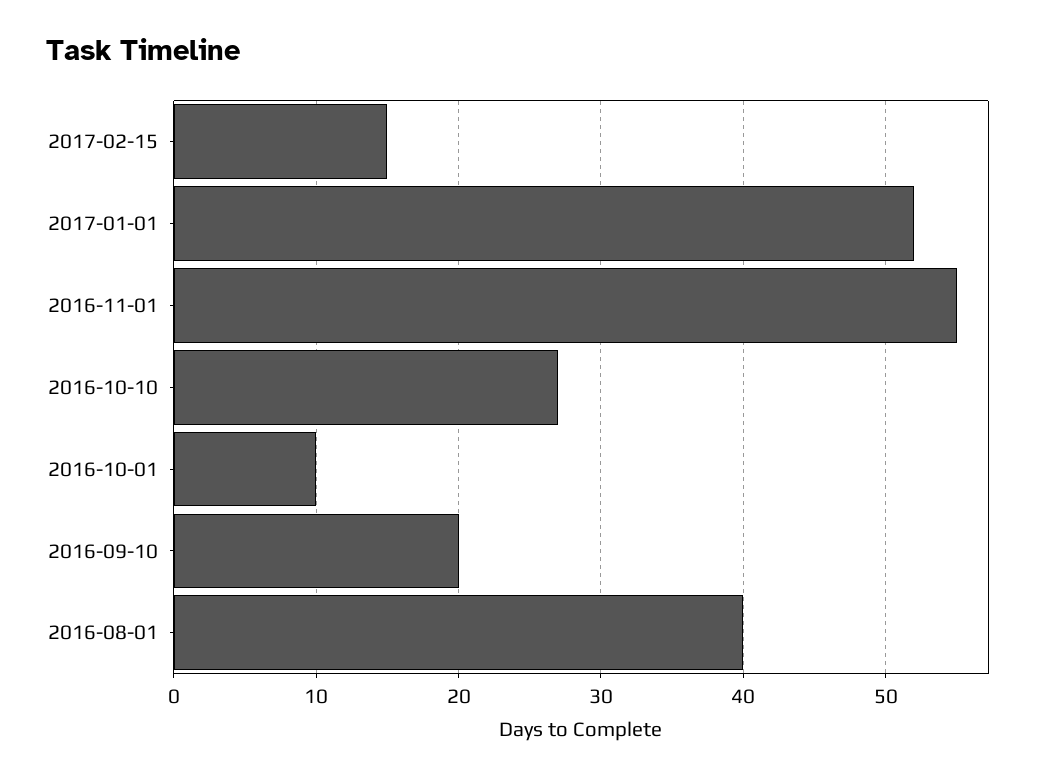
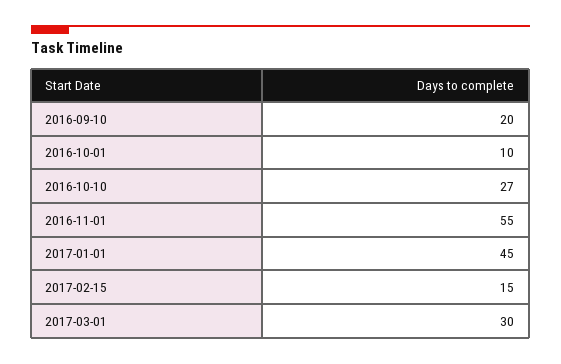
2017-01-01: 52 -> 45
2016-08-01: 40 -> none
2017-03-01: none -> 30

